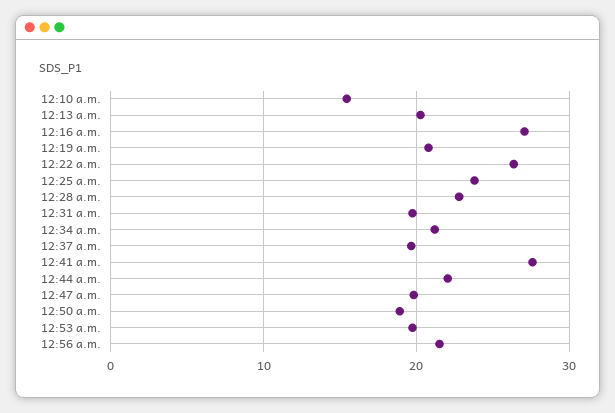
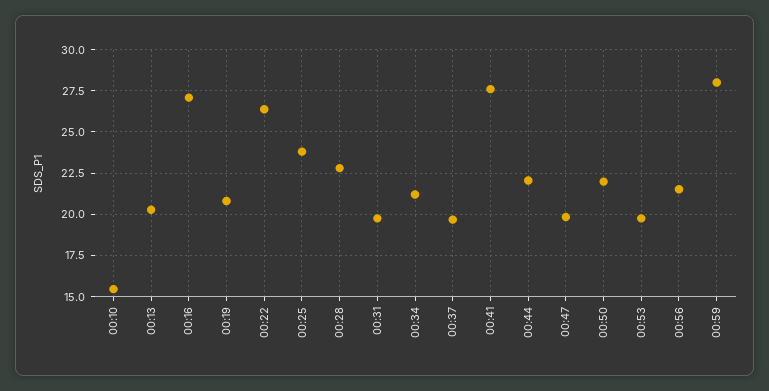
12:50 a.m.: 19 -> 22
00:59: none -> 28

